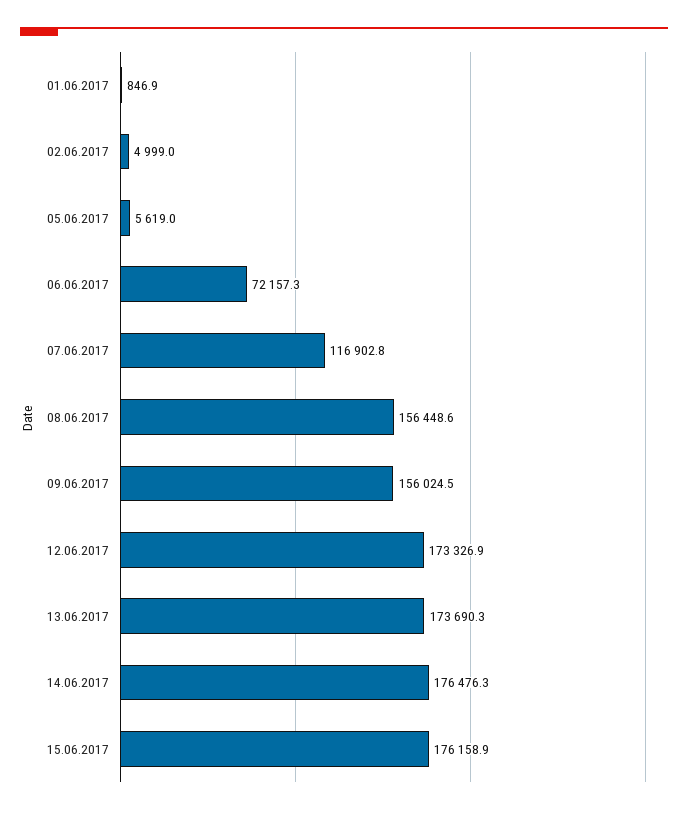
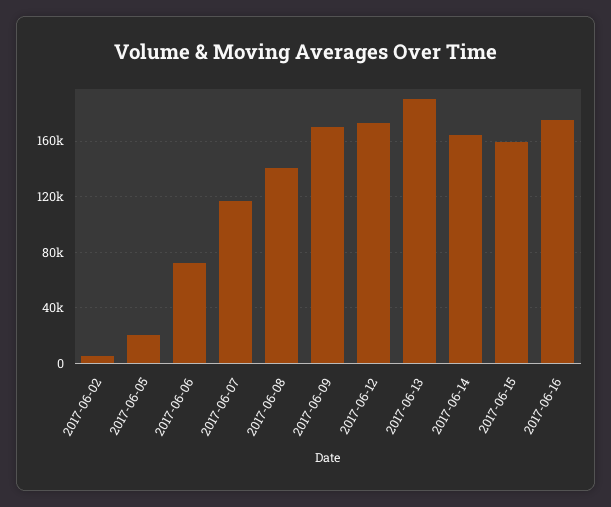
01.06.2017: 846.9 -> none
05.06.2017: 5619 -> 20000
08.06.2017: 156448.6 -> 140000
09.06.2017: 156024.5 -> 170000
13.06.2017: 173690.3 -> 190000
14.06.2017: 176476.3 -> 165000
15.06.2017: 176158.9 -> 160000
2017-06-16: none -> 175000

